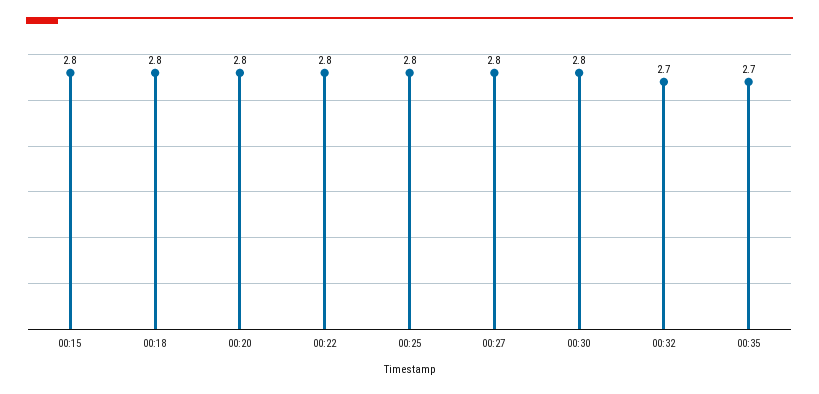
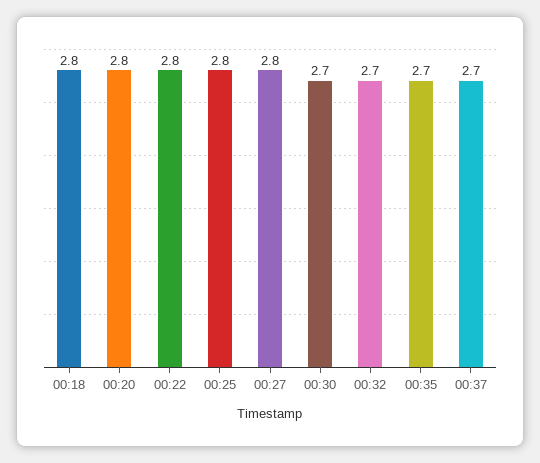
00:15: 2.8 -> none
00:30: 2.8 -> 2.7
00:37: none -> 2.7

